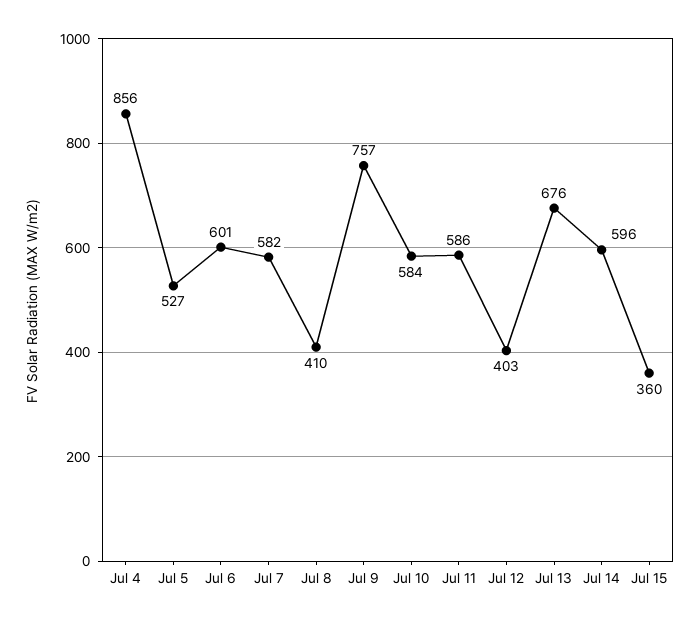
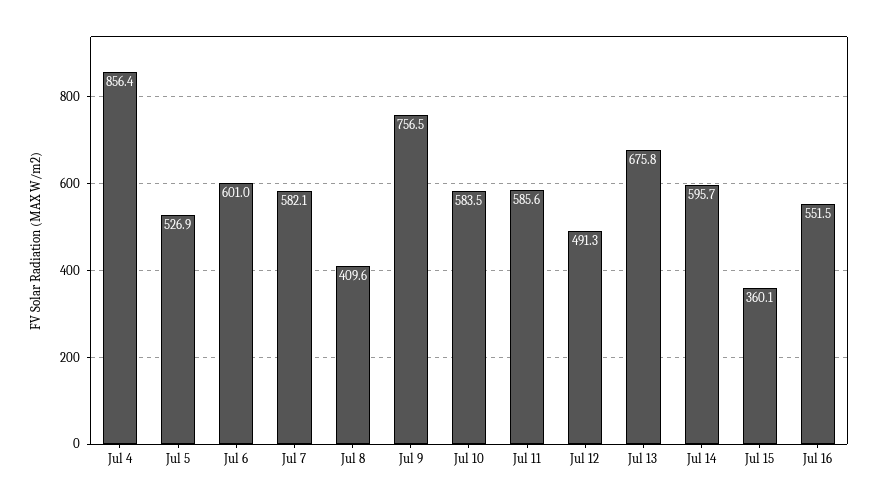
Jul 12: 403 -> 491.3
Jul 16: none -> 551.5

